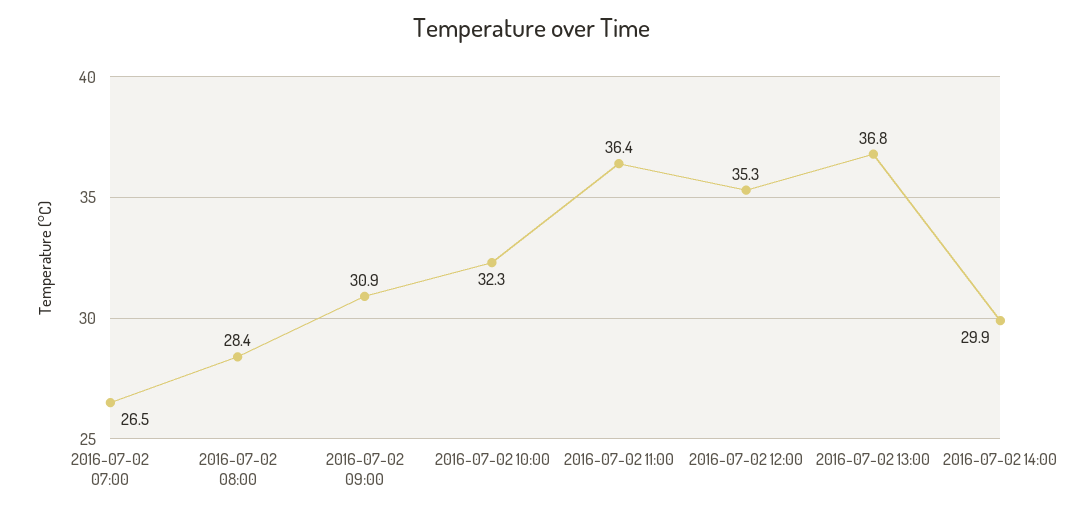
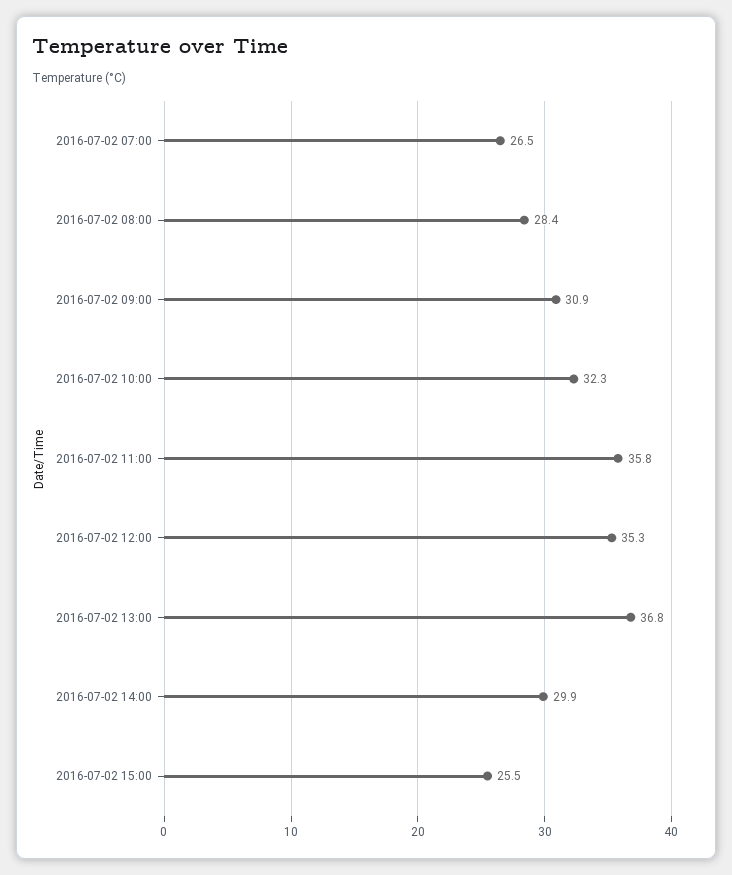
2016-07-02 11:00: 36.4 -> 35.8
2016-07-02 15:00: none -> 25.5

